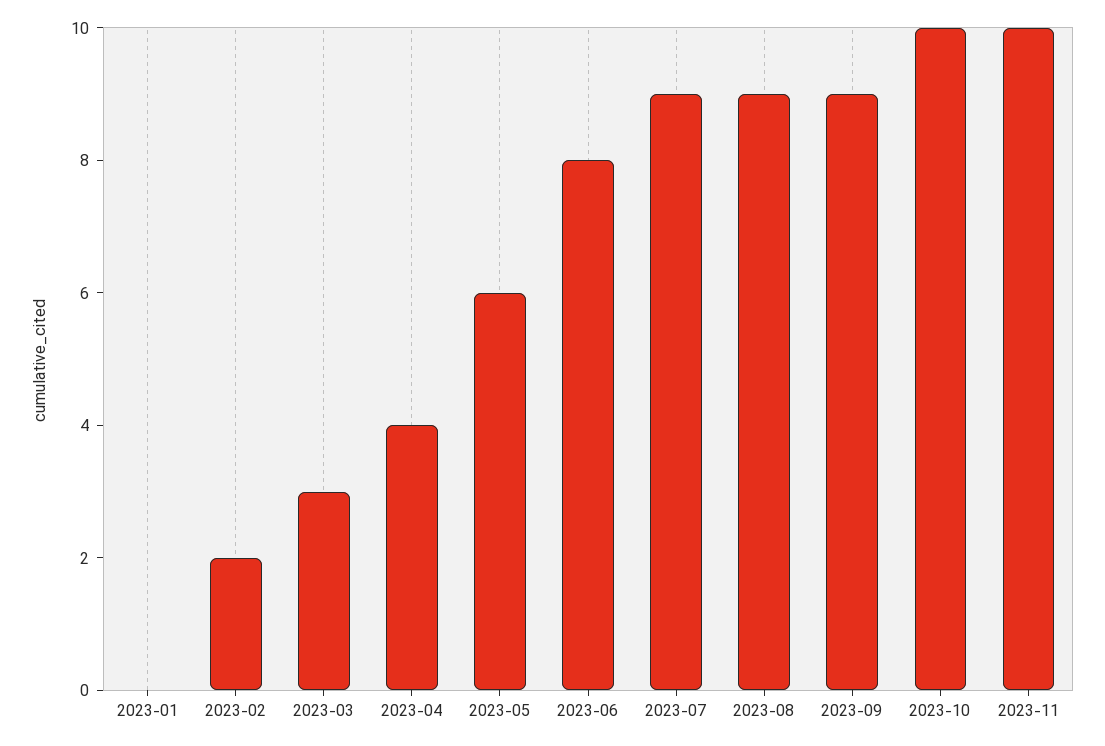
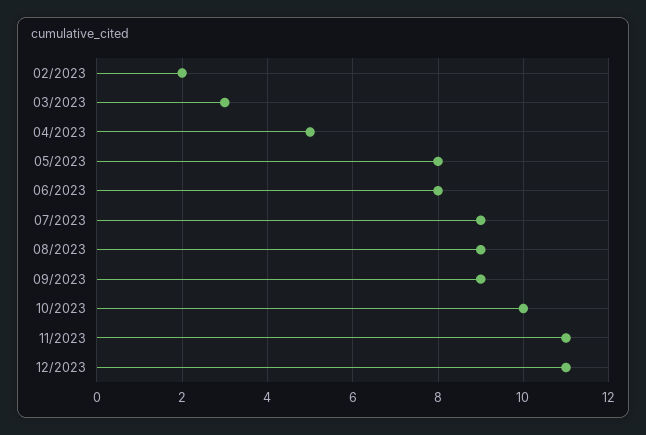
2023-01: 0 -> none
2023-04: 4 -> 5
2023-05: 6 -> 8
2023-11: 10 -> 11
12/2023: none -> 11

